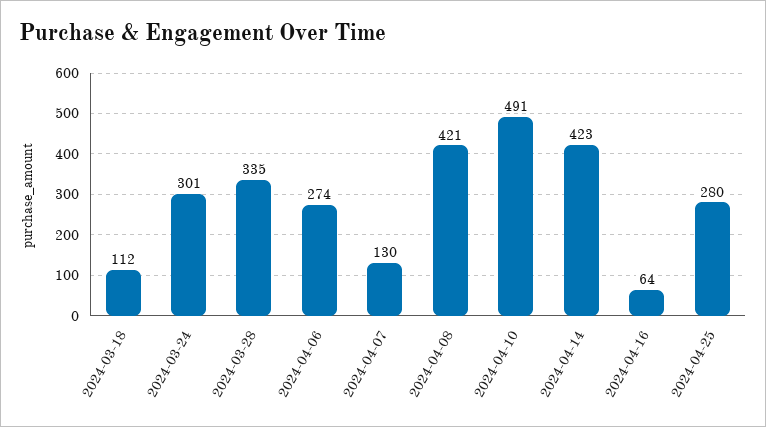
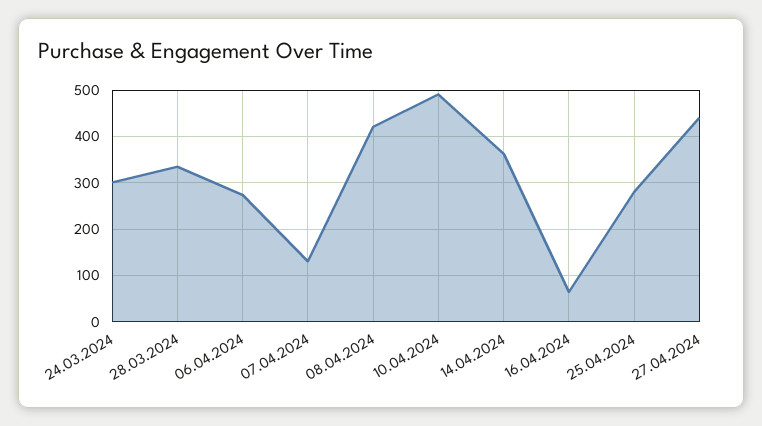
2024-03-18: 112 -> none
2024-04-14: 423 -> 360
27.04.2024: none -> 440

